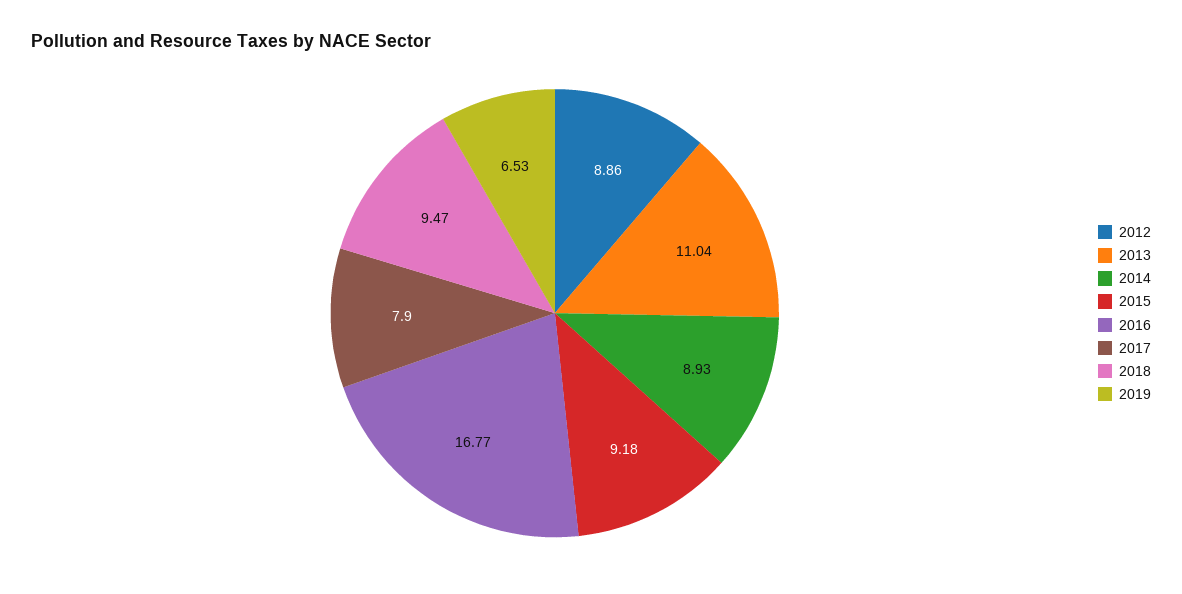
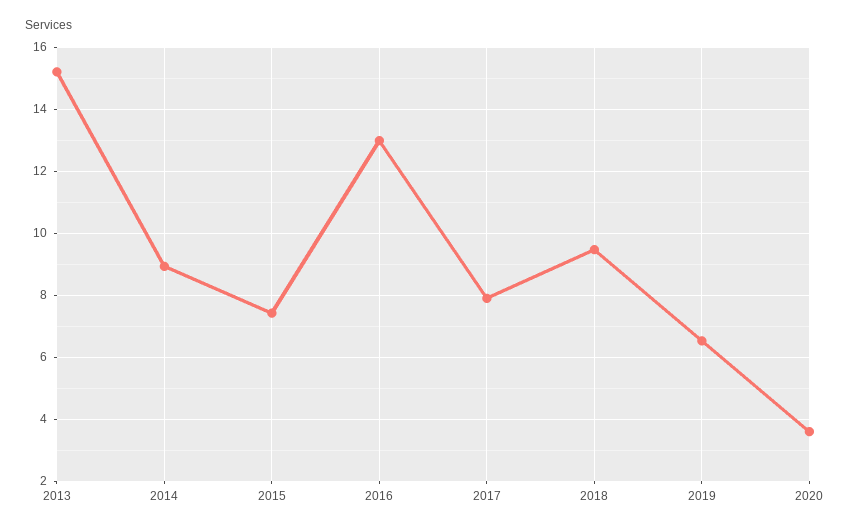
2012: 8.86 -> none
2013: 11.04 -> 15.2
2015: 9.18 -> 7.4
2016: 16.77 -> 13
2020: none -> 3.6

